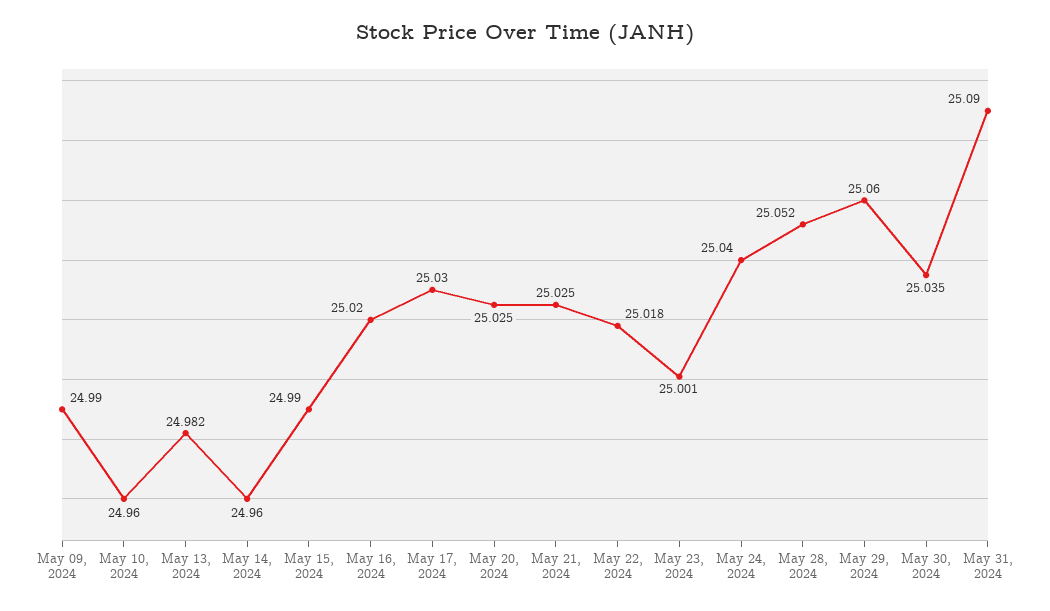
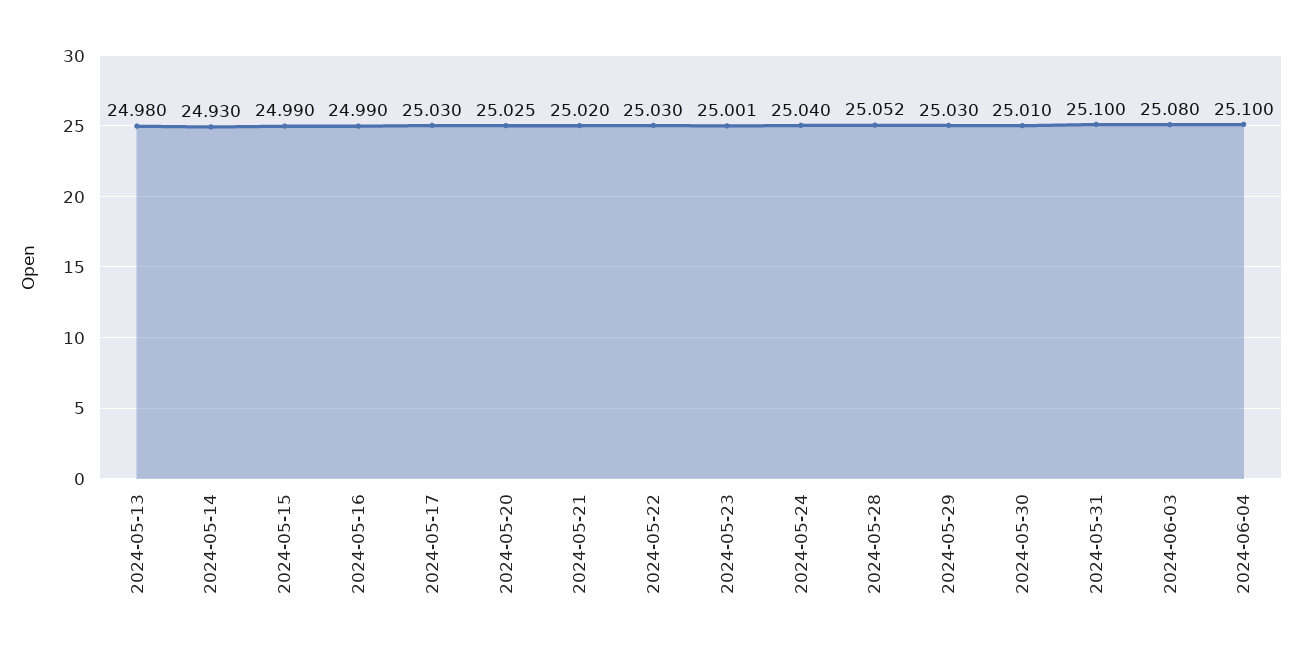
May 09, 2024: 24.99 -> none
May 10, 2024: 24.96 -> none
May 13, 2024: 24.982 -> 24.98
May 14, 2024: 24.96 -> 24.93
May 16, 2024: 25.02 -> 24.99
May 21, 2024: 25.025 -> 25.02
May 22, 2024: 25.018 -> 25.03
May 29, 2024: 25.06 -> 25.03
May 30, 2024: 25.035 -> 25.01
May 31, 2024: 25.09 -> 25.1
2024-06-03: none -> 25.08
2024-06-04: none -> 25.1

